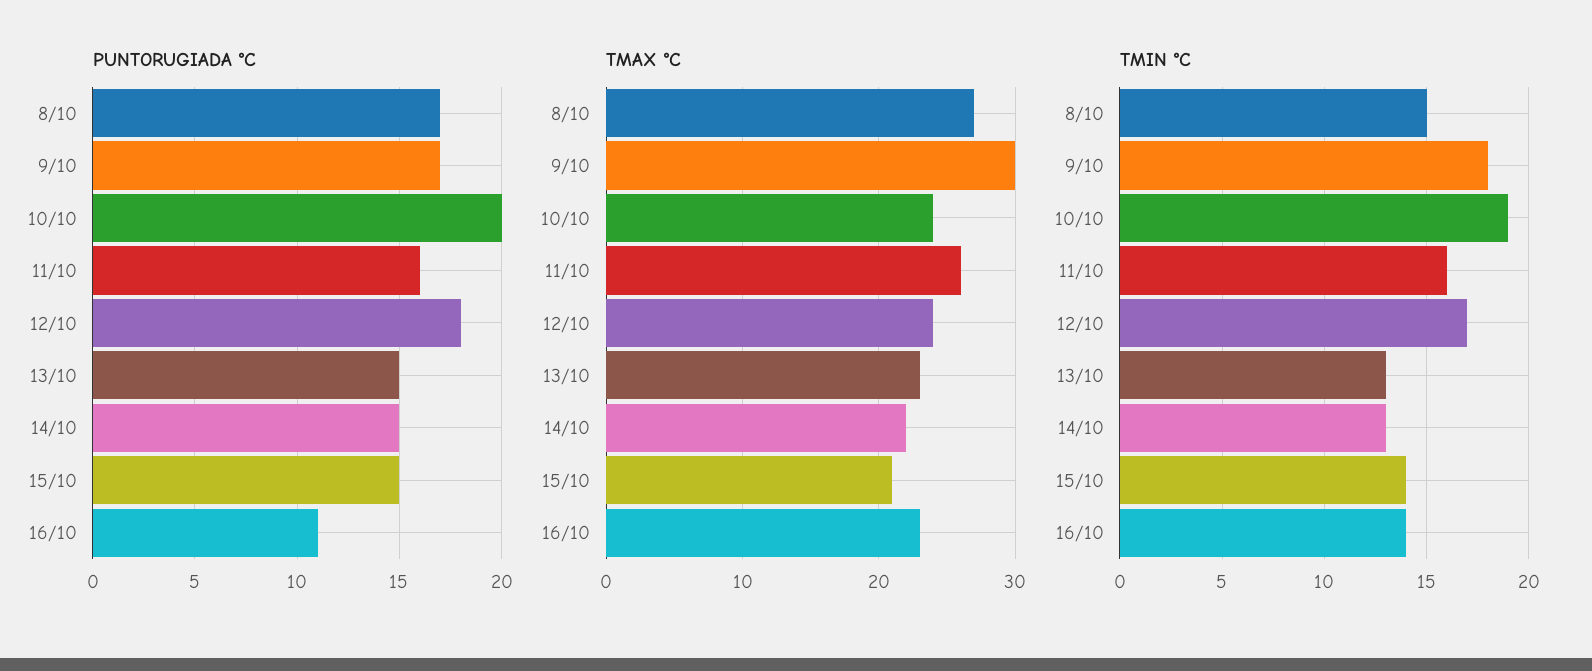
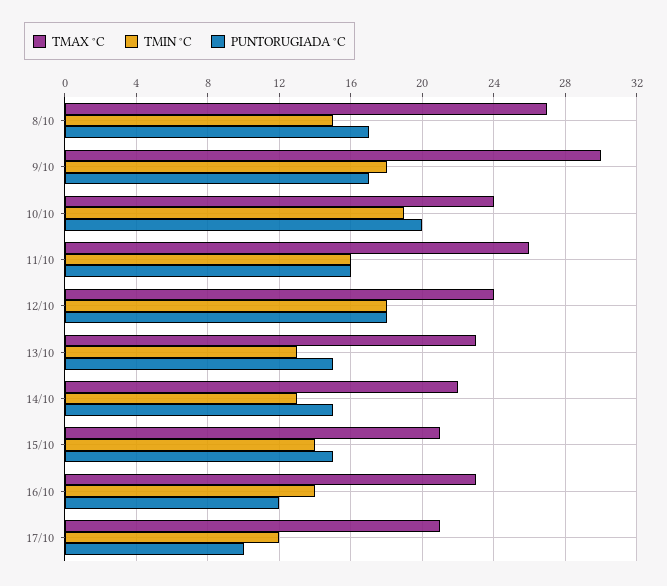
PUNTORUGIADA °C, 16/10: 11 -> 12
TMIN °C, 12/10: 17 -> 18
TMAX °C, 17/10: none -> 21
TMIN °C, 17/10: none -> 12
PUNTORUGIADA °C, 17/10: none -> 10

